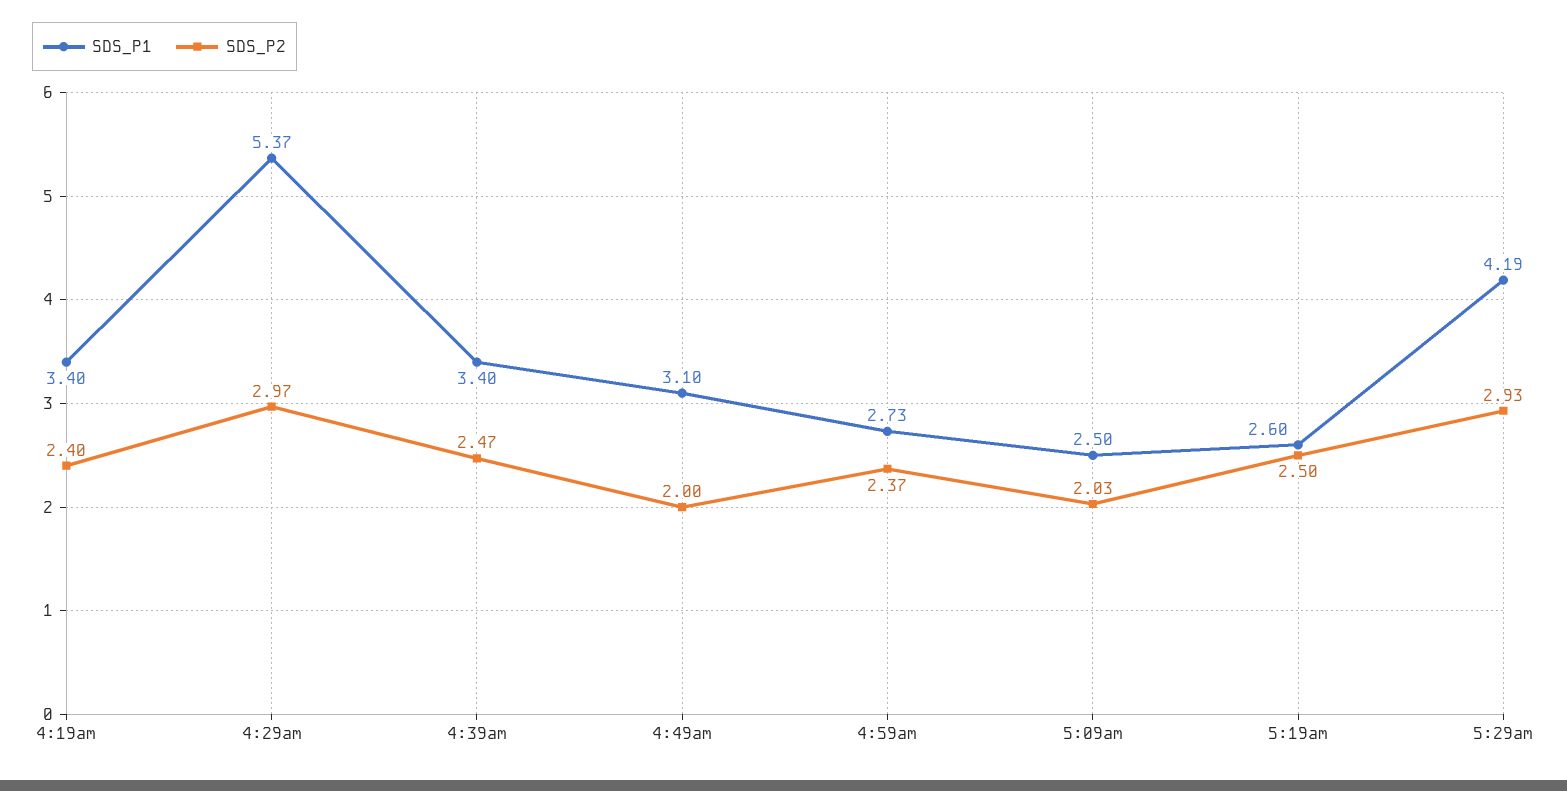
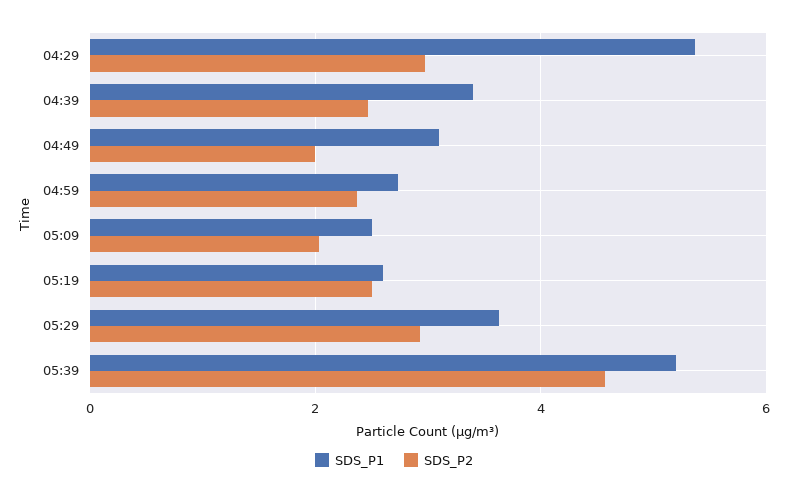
SDS_P1, 4:19am: 3.4 -> none
SDS_P2, 4:19am: 2.4 -> none
SDS_P1, 5:29am: 4.19 -> 3.6
SDS_P1, 05:39: none -> 5.2
SDS_P2, 05:39: none -> 4.6

